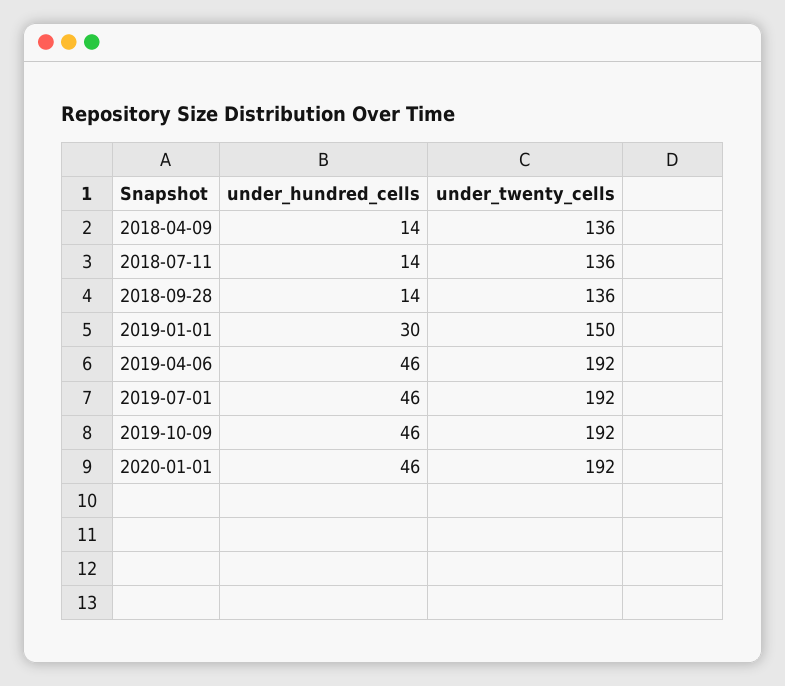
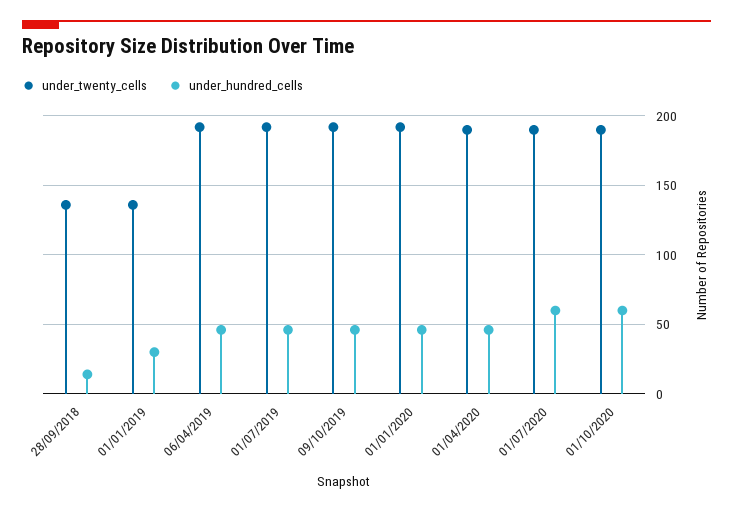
under_hundred_cells, 2018-04-09: 14 -> none
under_twenty_cells, 2018-04-09: 136 -> none
under_hundred_cells, 2018-07-11: 14 -> none
under_twenty_cells, 2018-07-11: 136 -> none
under_twenty_cells, 2019-01-01: 150 -> 135
under_twenty_cells, 01/04/2020: none -> 190
under_hundred_cells, 01/04/2020: none -> 45
under_twenty_cells, 01/07/2020: none -> 190
under_hundred_cells, 01/07/2020: none -> 60
under_twenty_cells, 01/10/2020: none -> 190
under_hundred_cells, 01/10/2020: none -> 60

